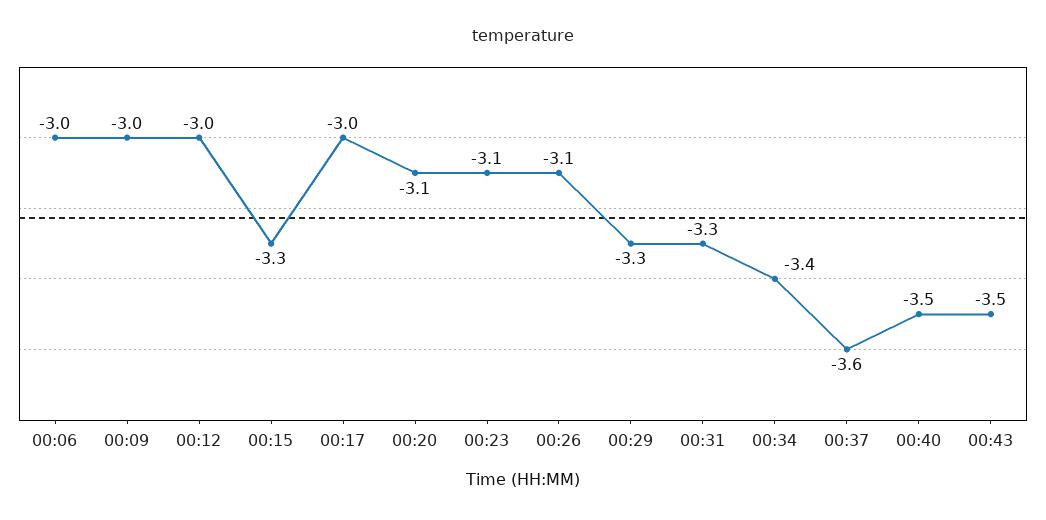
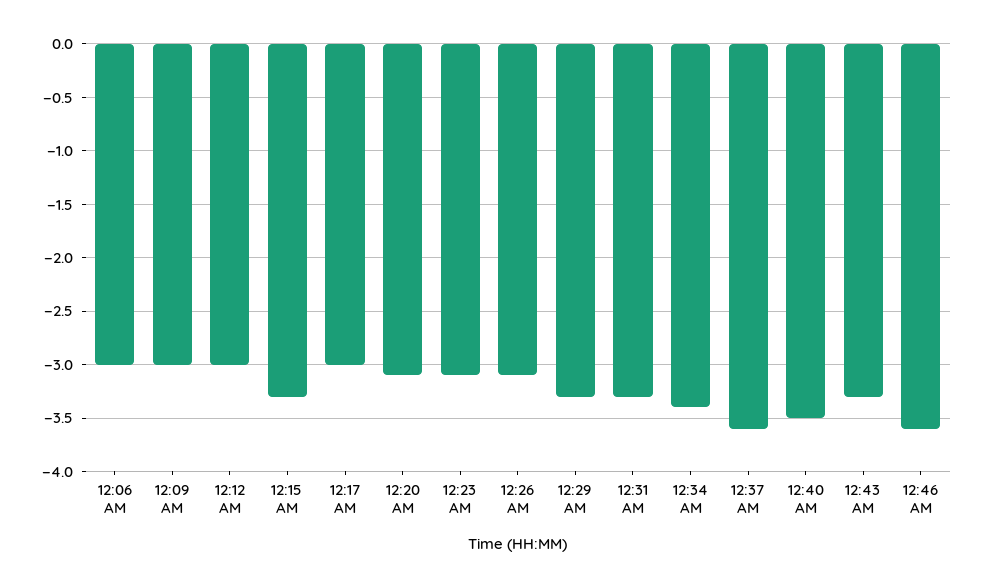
00:43: -3.5 -> -3.3
12:46 AM: none -> -3.6

